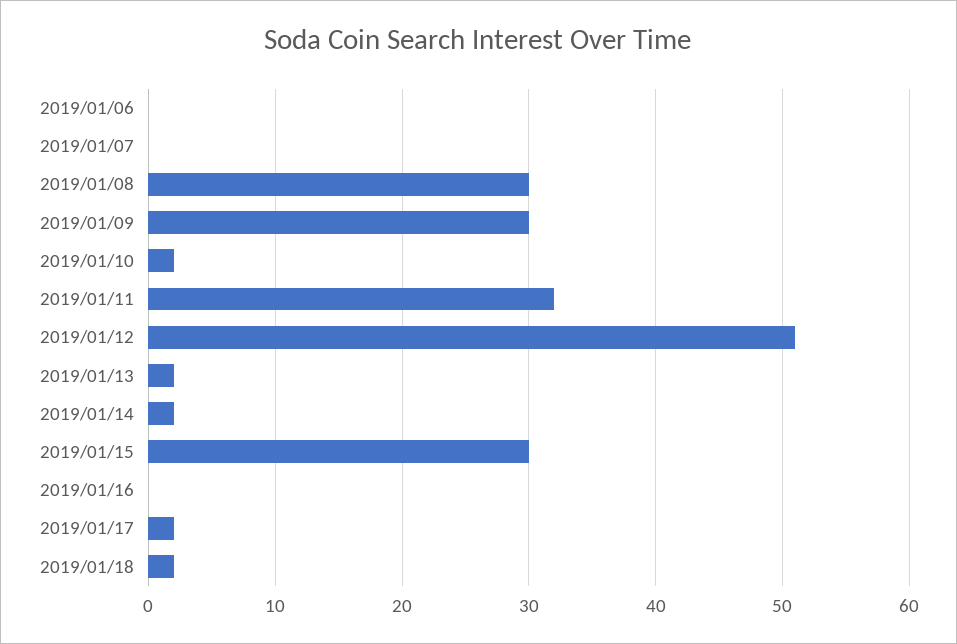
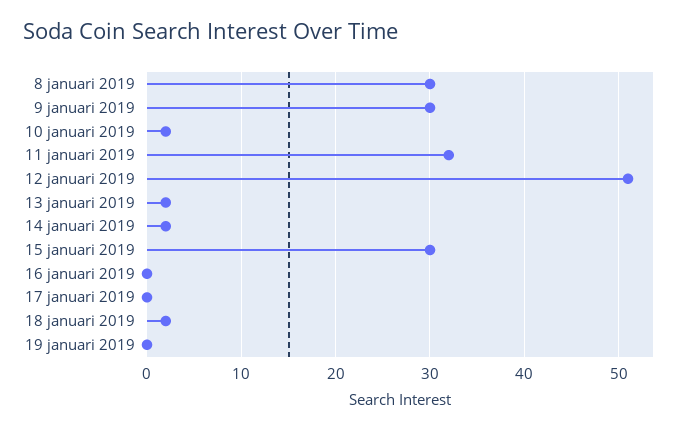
2019/01/06: 0 -> none
2019/01/07: 0 -> none
2019/01/17: 2 -> 0
19 januari 2019: none -> 0

